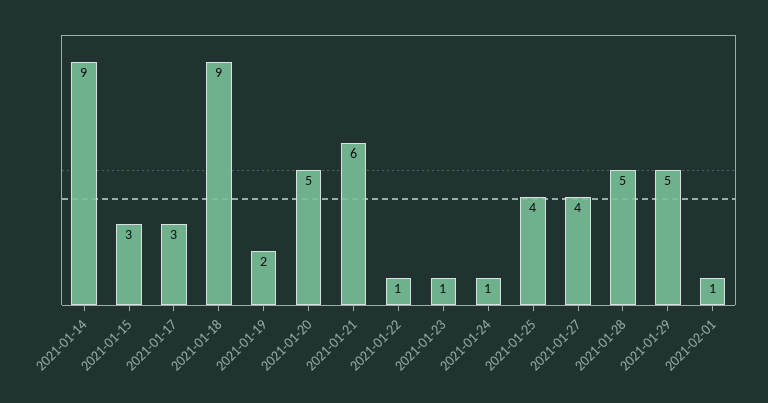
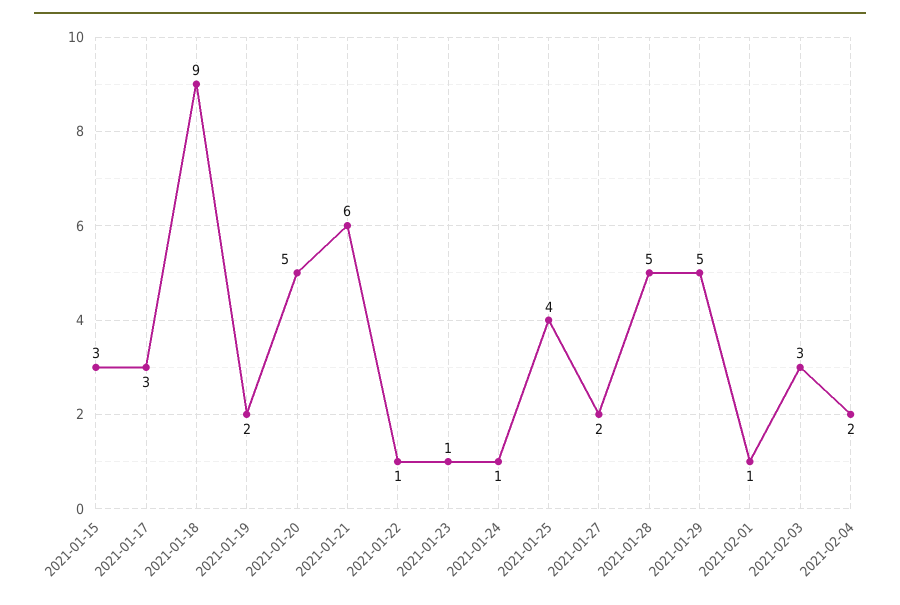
2021-01-14: 9 -> none
2021-01-27: 4 -> 2
2021-02-03: none -> 3
2021-02-04: none -> 2

